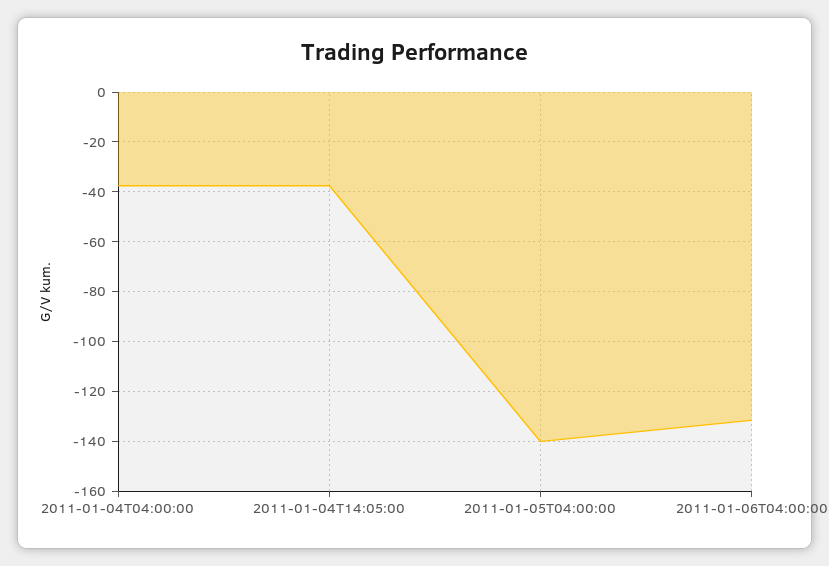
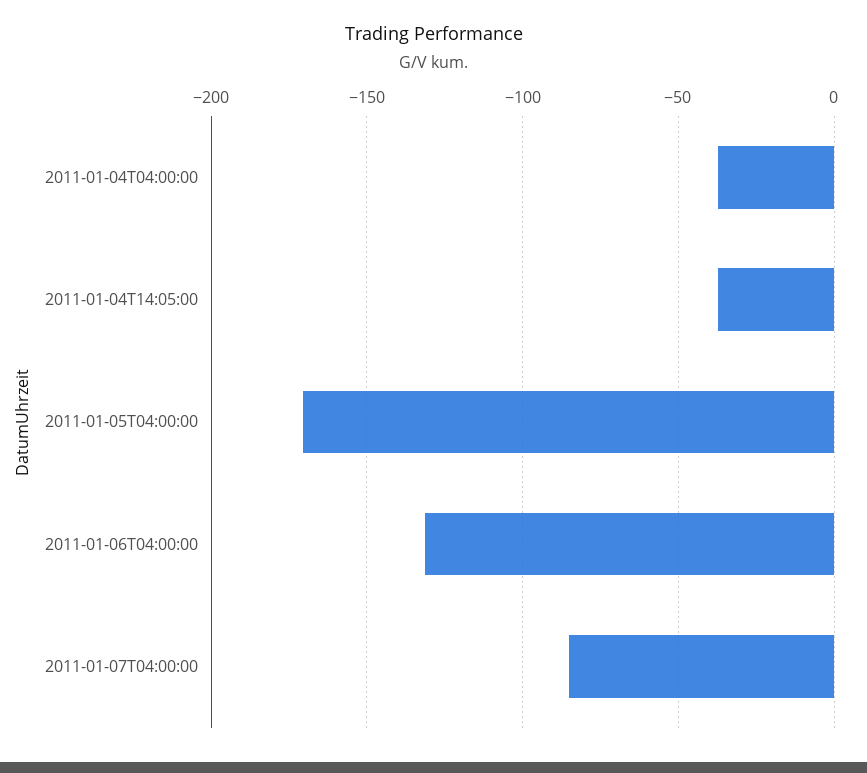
2011-01-05T04:00:00: -140 -> -170
2011-01-07T04:00:00: none -> -85

